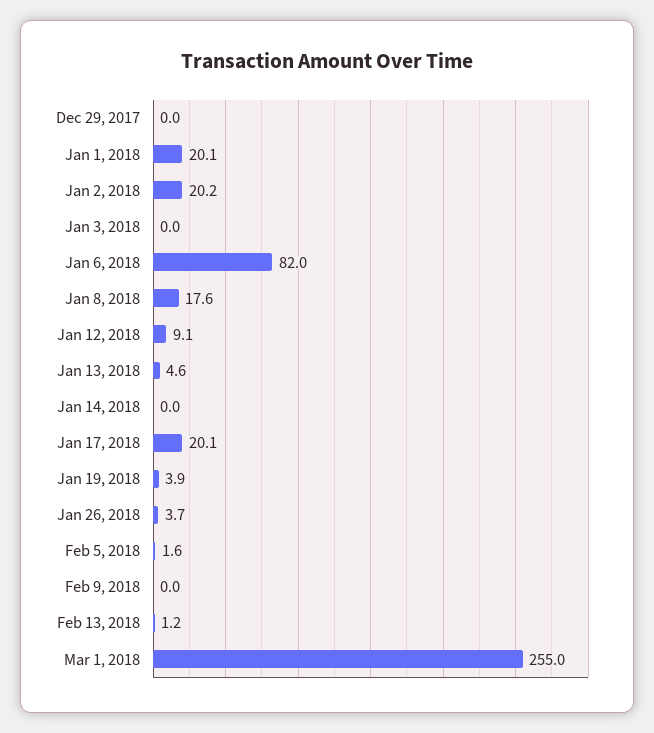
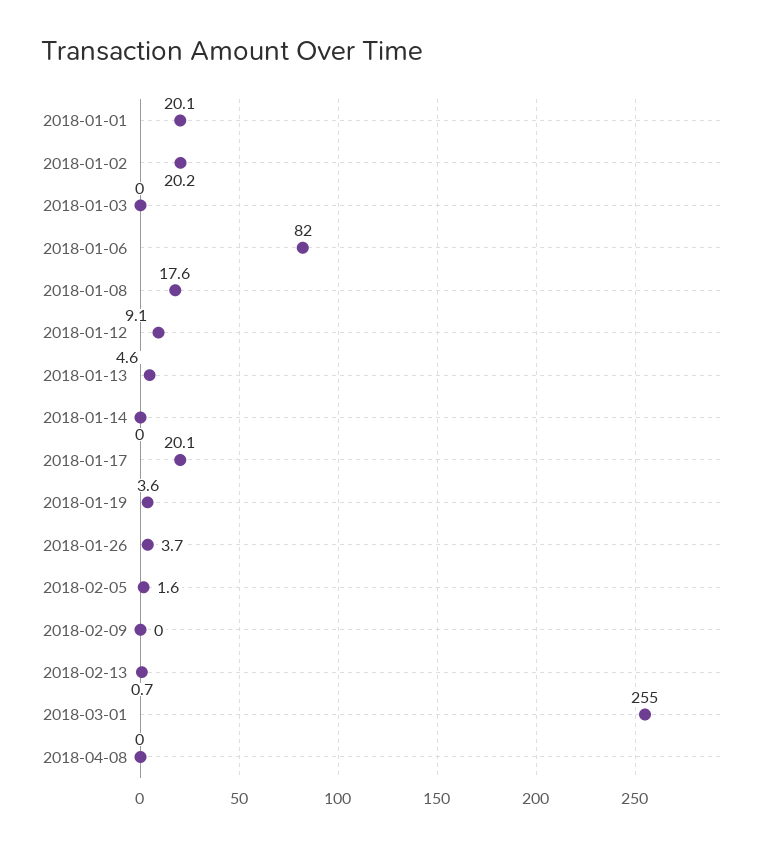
Dec 29, 2017: 0 -> none
Jan 19, 2018: 3.9 -> 3.6
Feb 13, 2018: 1.2 -> 0.7
2018-04-08: none -> 0

